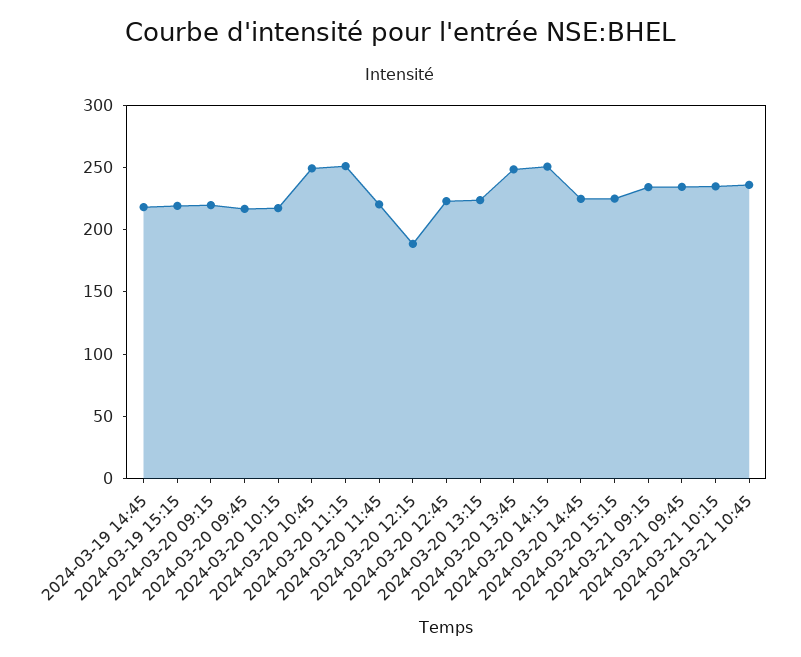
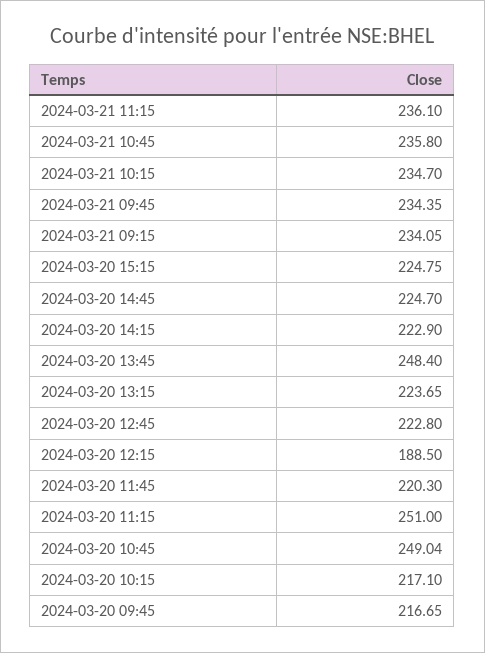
2024-03-19 14:45: 220 -> none
2024-03-19 15:15: 220 -> none
2024-03-20 09:15: 220 -> none
2024-03-20 14:15: 250 -> 222.9
2024-03-21 11:15: none -> 236.1

